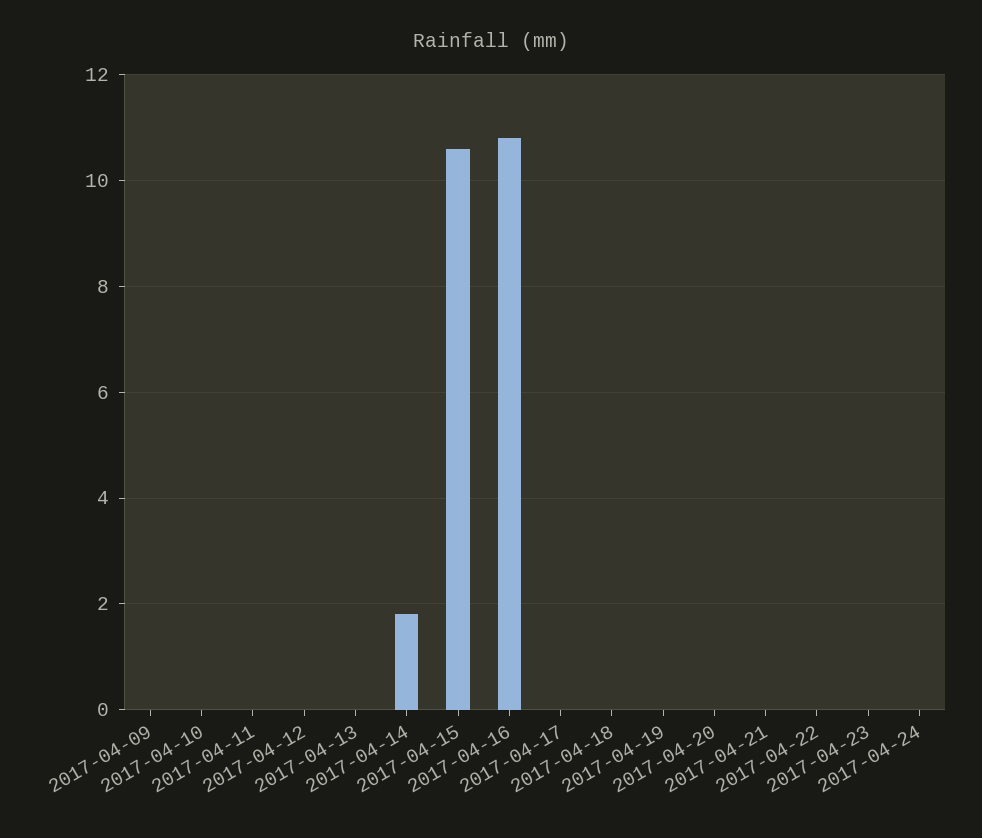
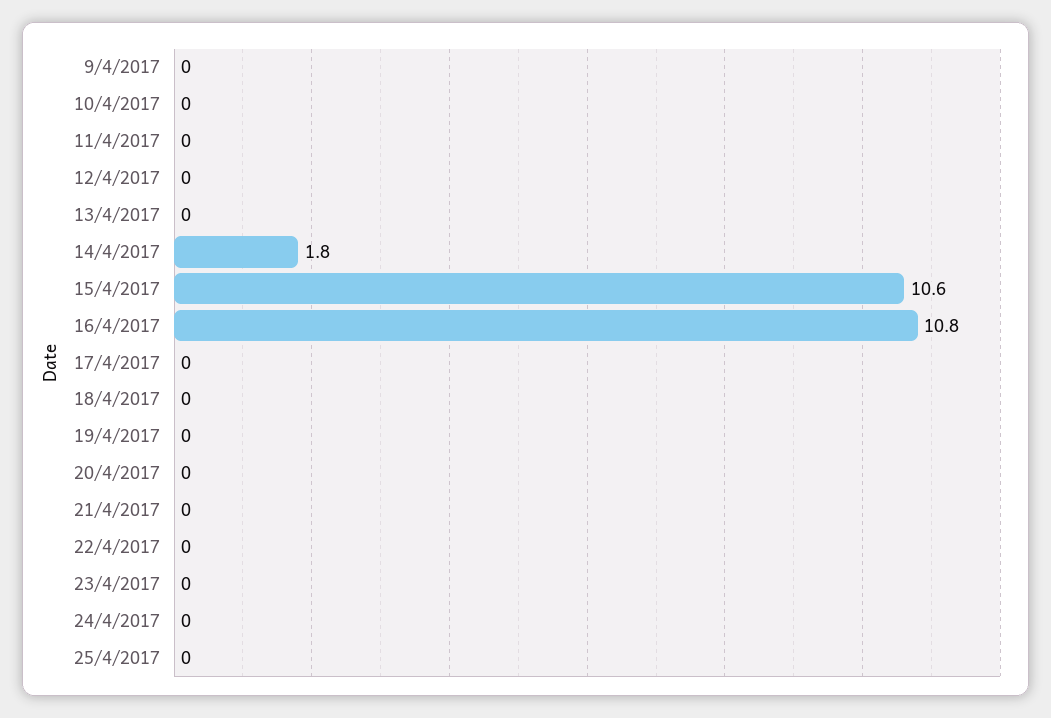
25/4/2017: none -> 0

